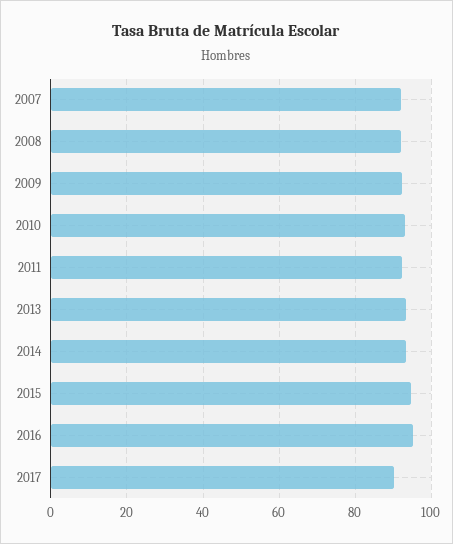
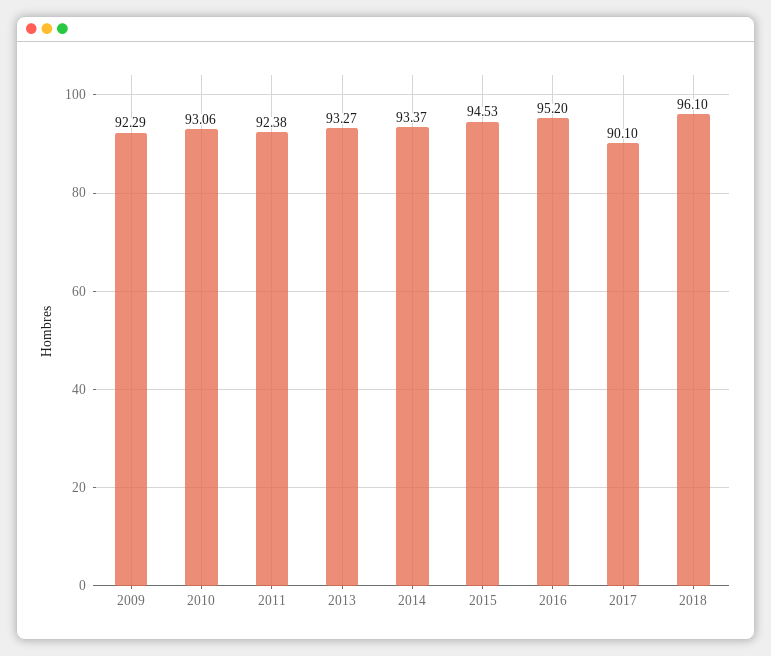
2007: 92 -> none
2008: 92 -> none
2018: none -> 96.1

